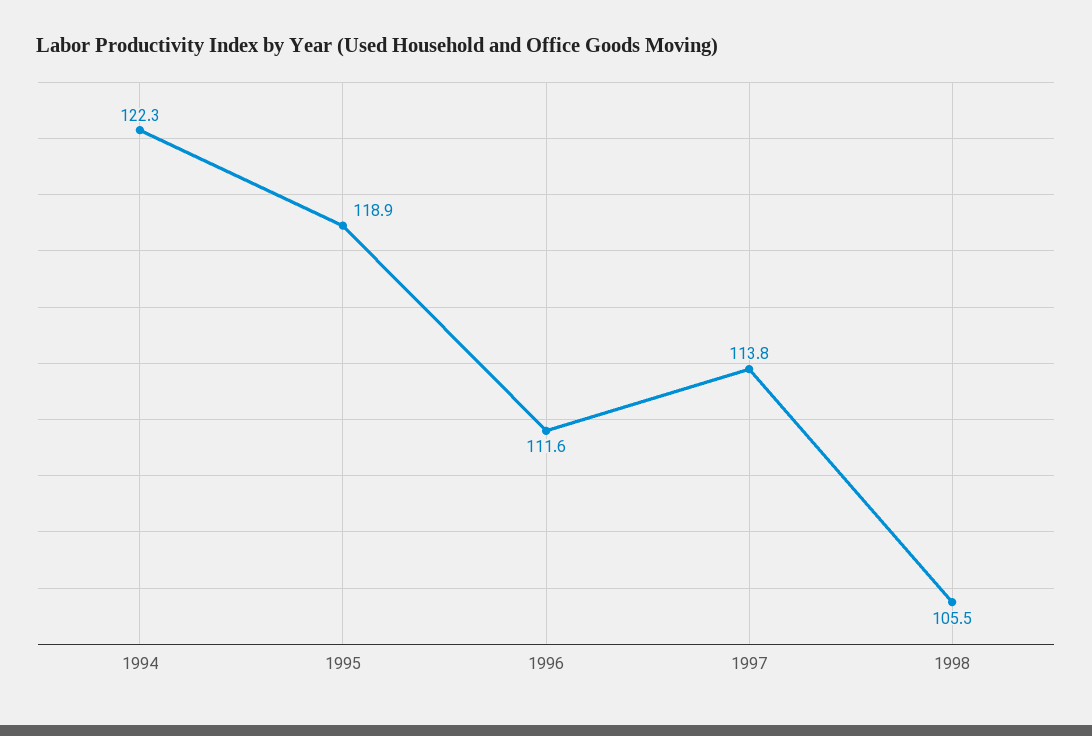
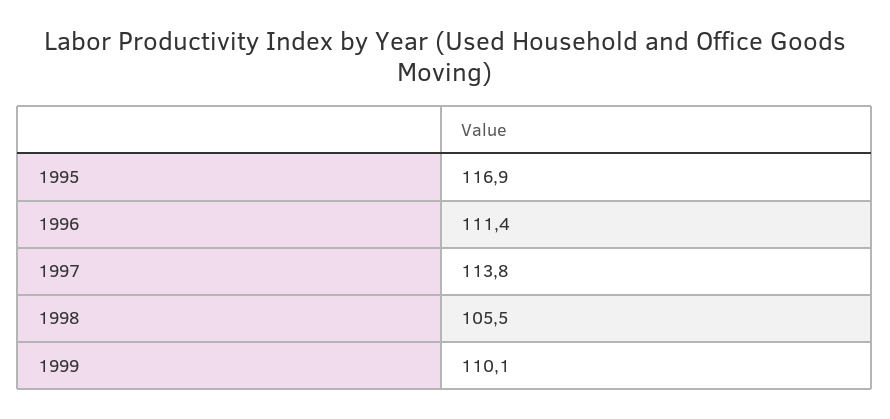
1994: 122.3 -> none
1995: 118.9 -> 116.9
1996: 111.6 -> 111.4
1999: none -> 110.1

